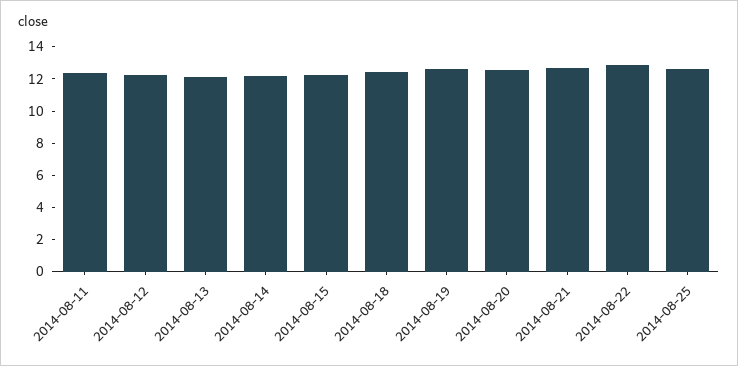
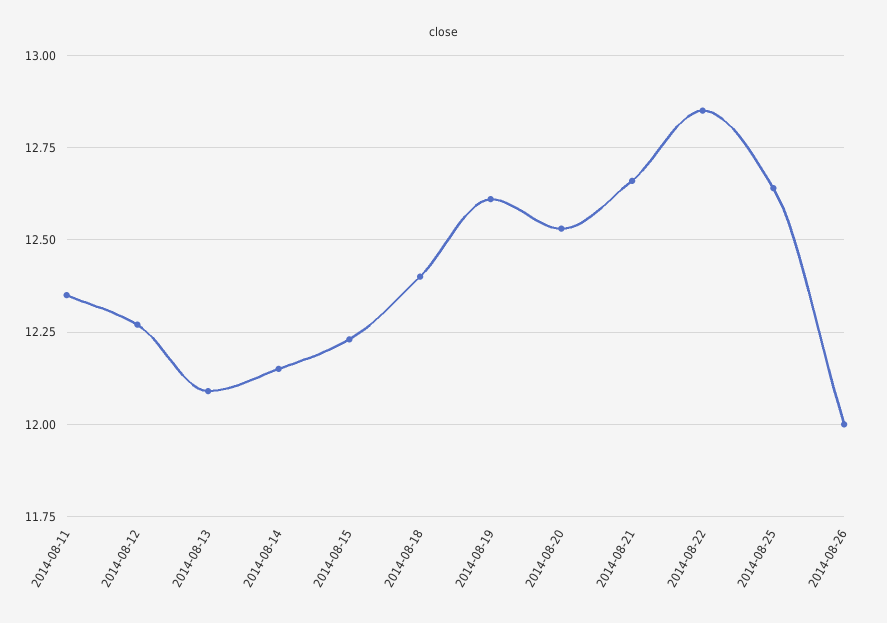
2014-08-26: none -> 12

